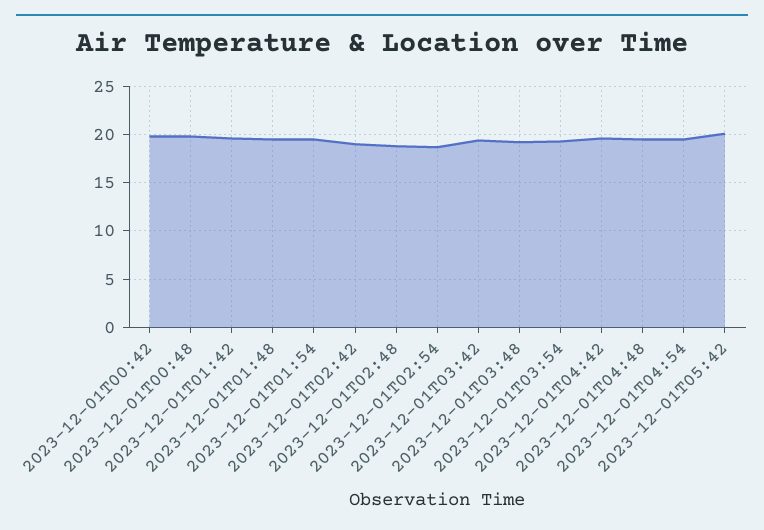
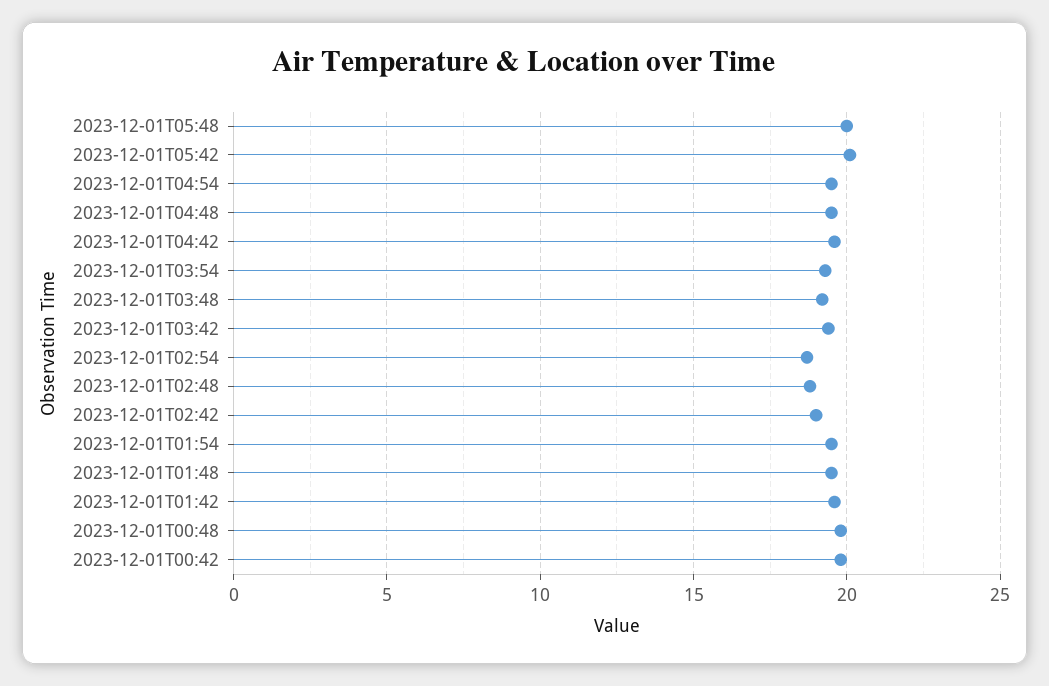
2023-12-01T05:48: none -> 20

